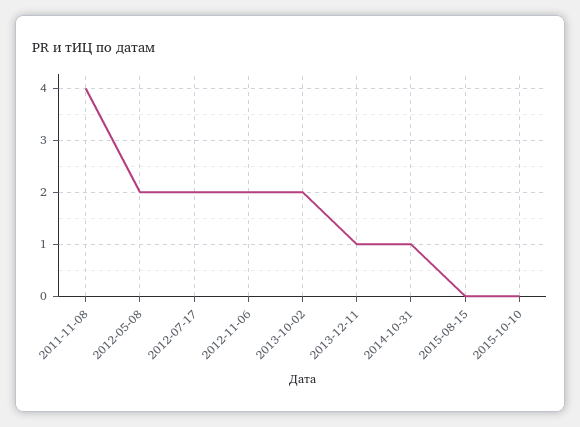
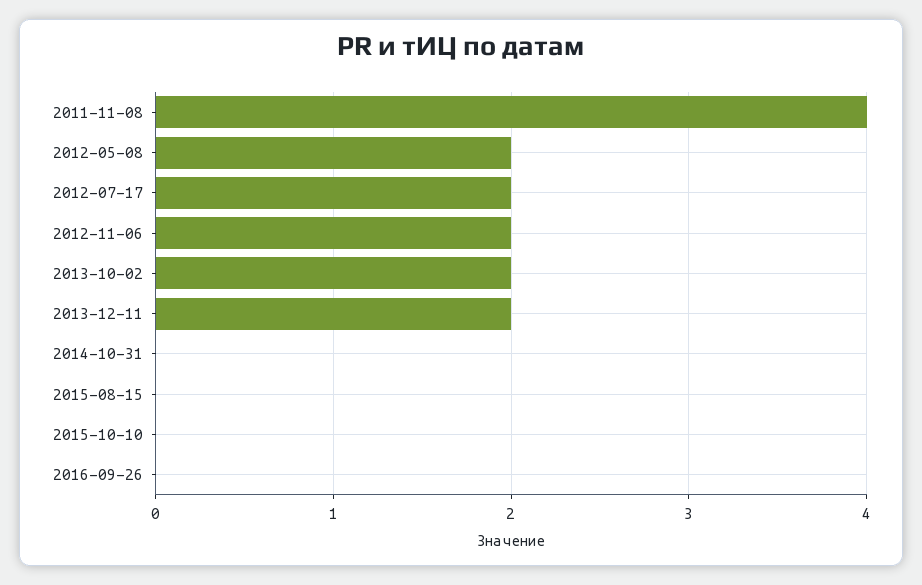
2013-12-11: 1 -> 2
2014-10-31: 1 -> 0
2016-09-26: none -> 0

